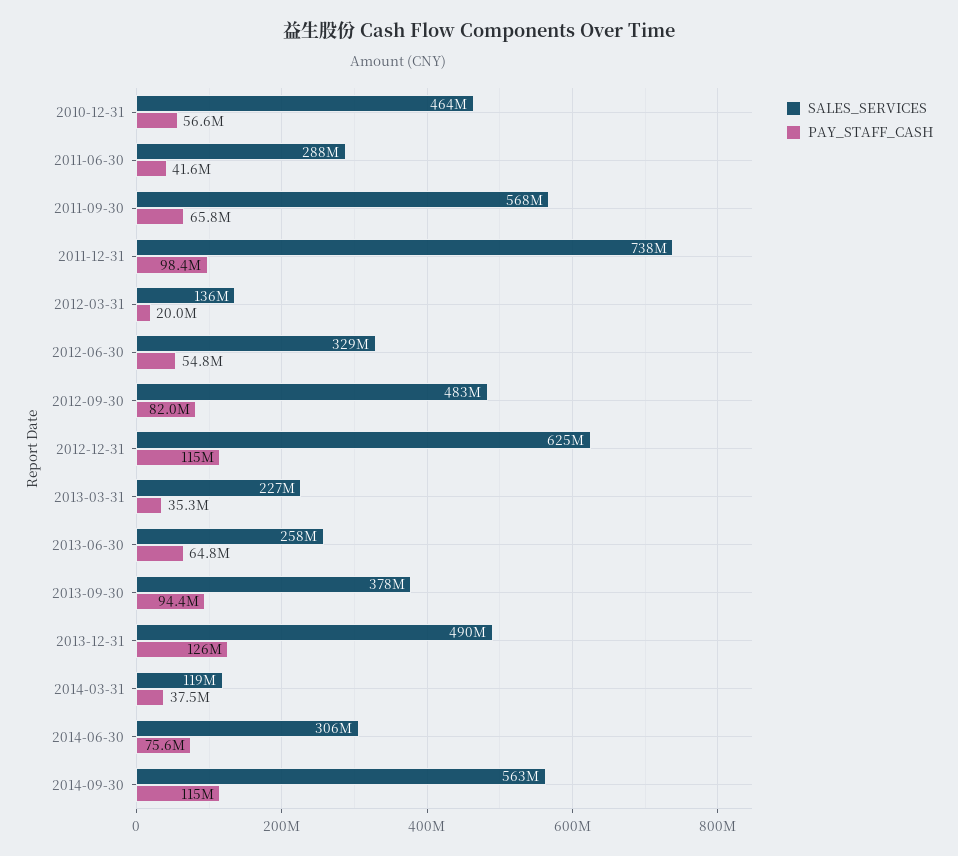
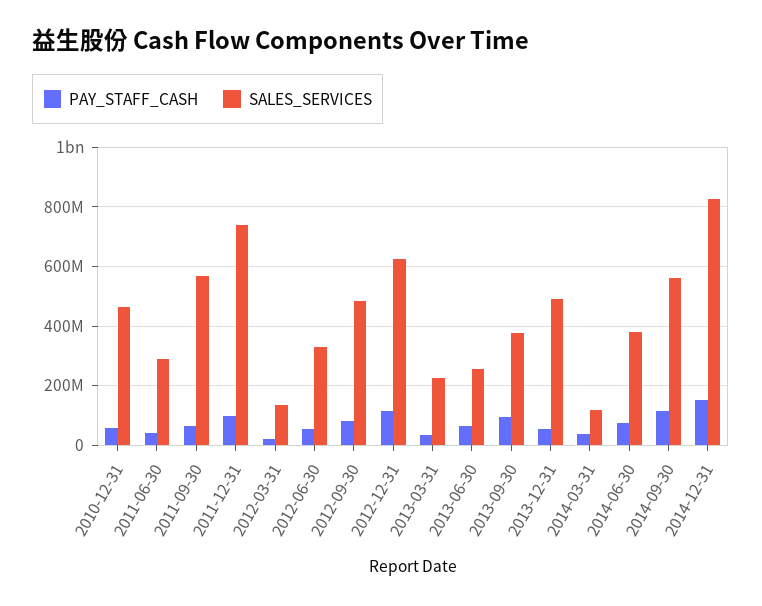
PAY_STAFF_CASH, 2013-12-31: 126000000 -> 50000000
SALES_SERVICES, 2014-06-30: 306000000 -> 375000000
PAY_STAFF_CASH, 2014-12-31: none -> 150000000
SALES_SERVICES, 2014-12-31: none -> 825000000

